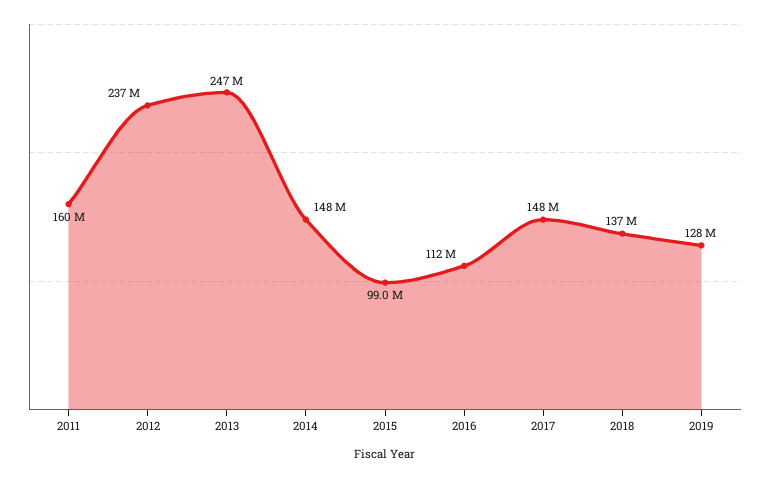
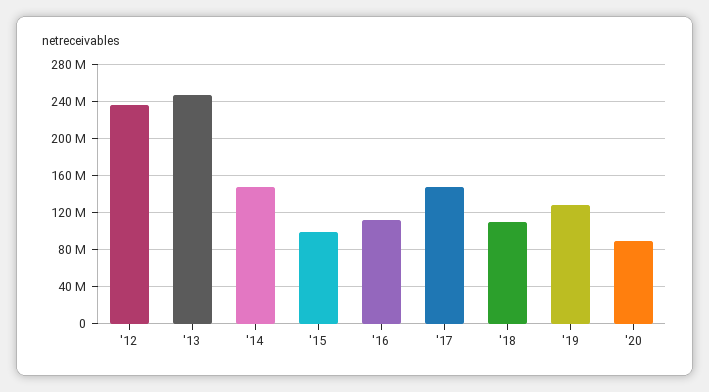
2011: 160000000 -> none
2018: 137000000 -> 110000000
'20: none -> 90000000

